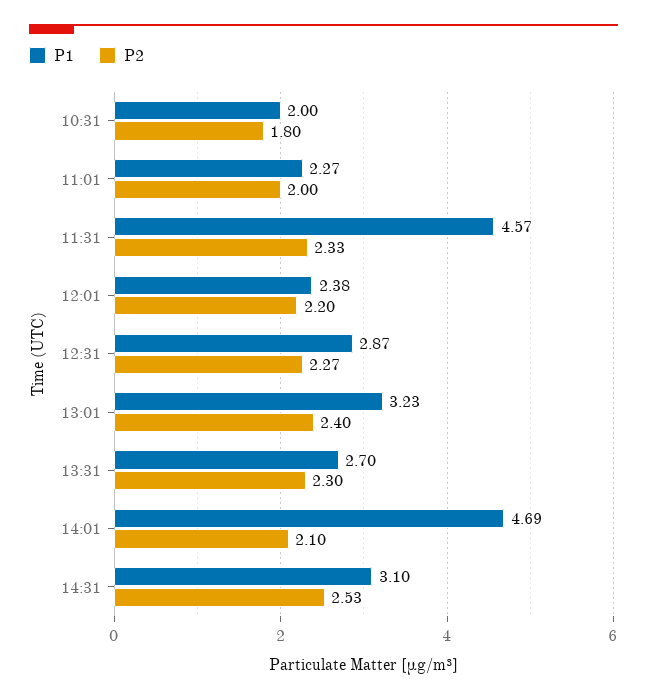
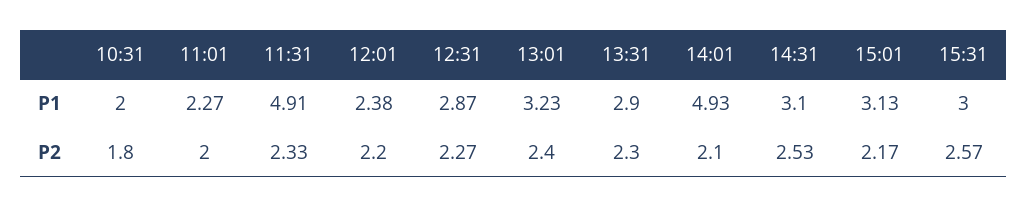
P1, 11:31: 4.57 -> 4.91
P1, 13:31: 2.7 -> 2.9
P1, 14:01: 4.69 -> 4.93
P1, 15:01: none -> 3.13
P1, 15:31: none -> 3
P2, 15:01: none -> 2.17
P2, 15:31: none -> 2.57

